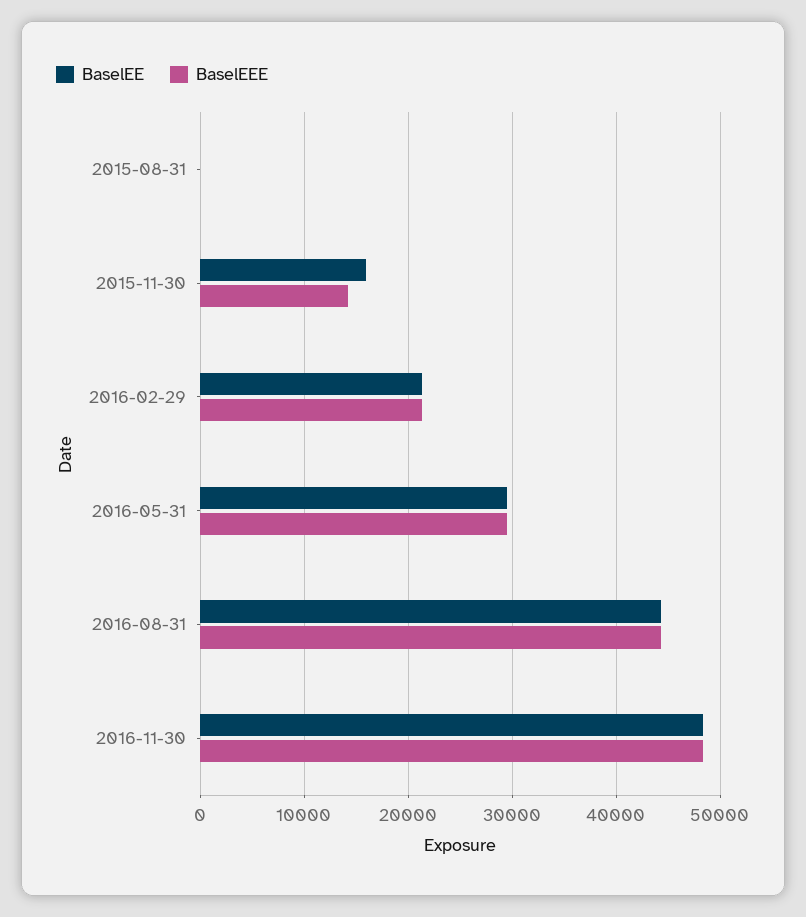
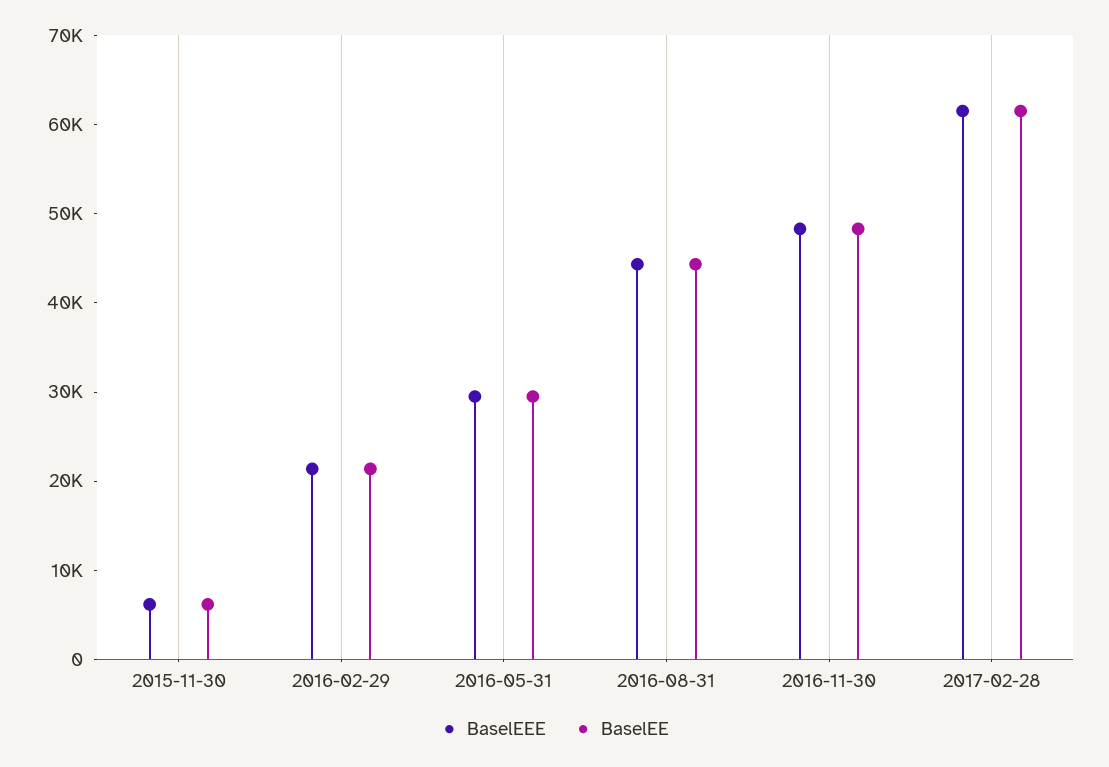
BaselEE, 2015-08-31: 0 -> none
BaselEEE, 2015-08-31: 0 -> none
BaselEE, 2015-11-30: 16000 -> 6000
BaselEEE, 2015-11-30: 14000 -> 6000
BaselEEE, 2017-02-28: none -> 62000
BaselEE, 2017-02-28: none -> 62000

